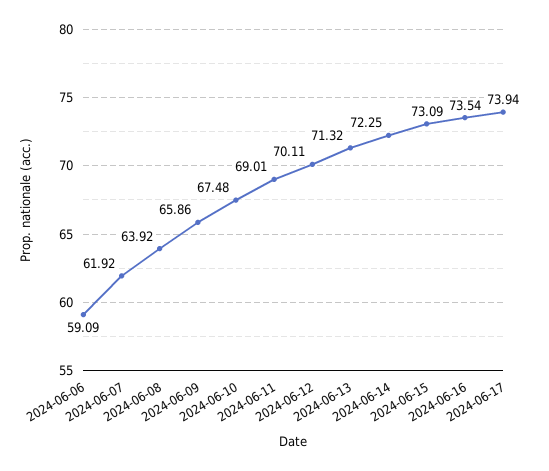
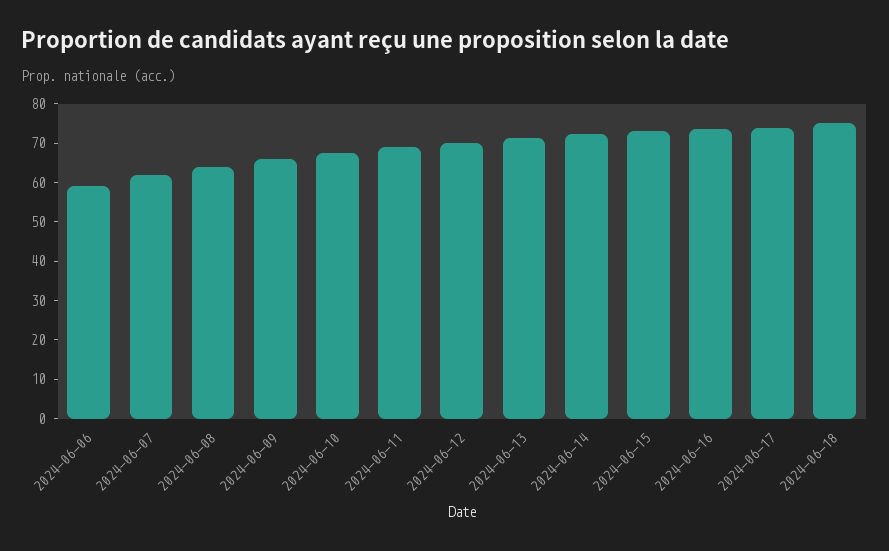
2024-06-18: none -> 75

